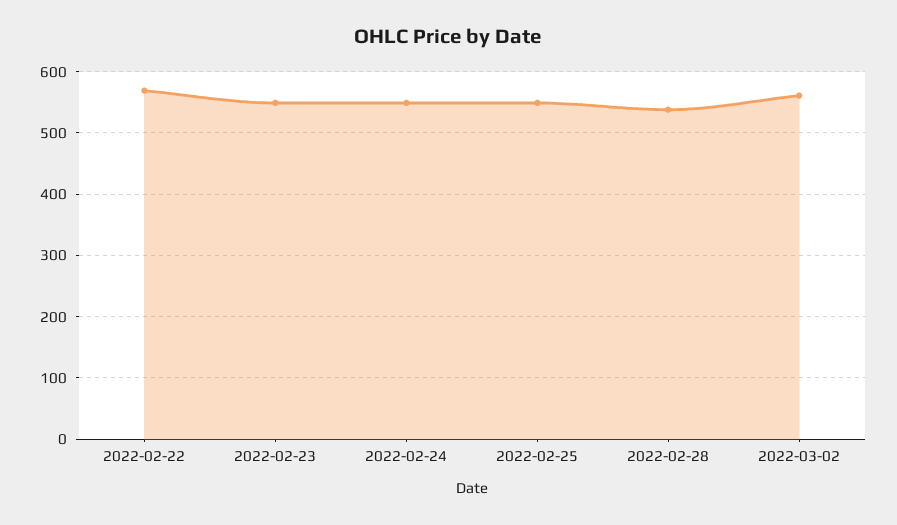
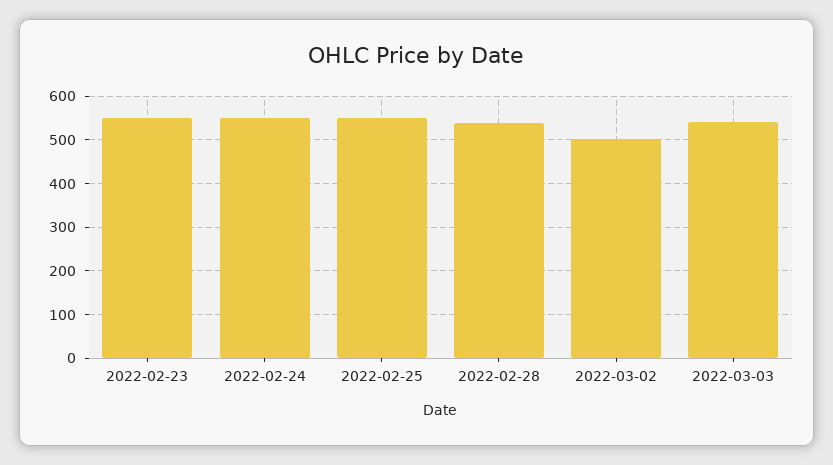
2022-02-22: 570 -> none
2022-03-02: 560 -> 500
2022-03-03: none -> 540

